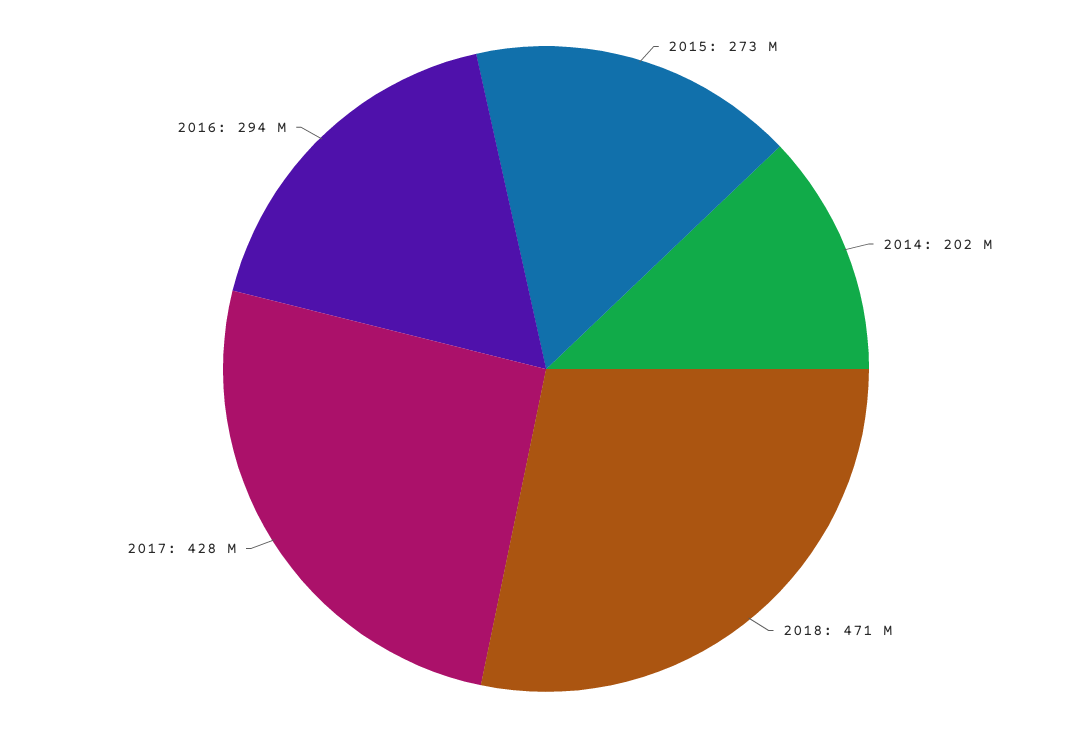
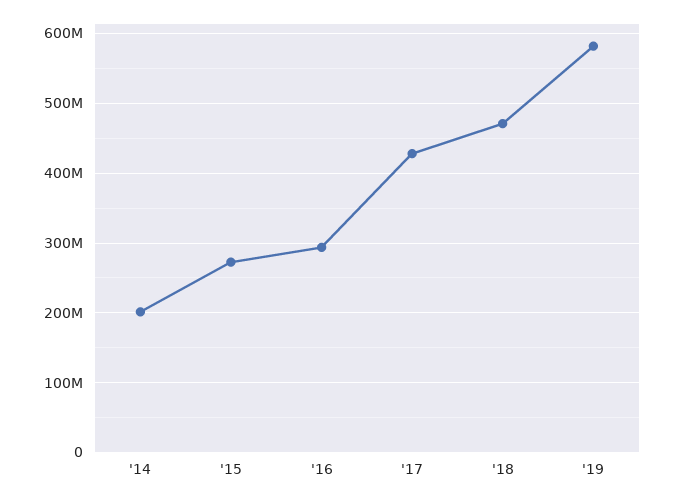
'19: none -> 580000000

